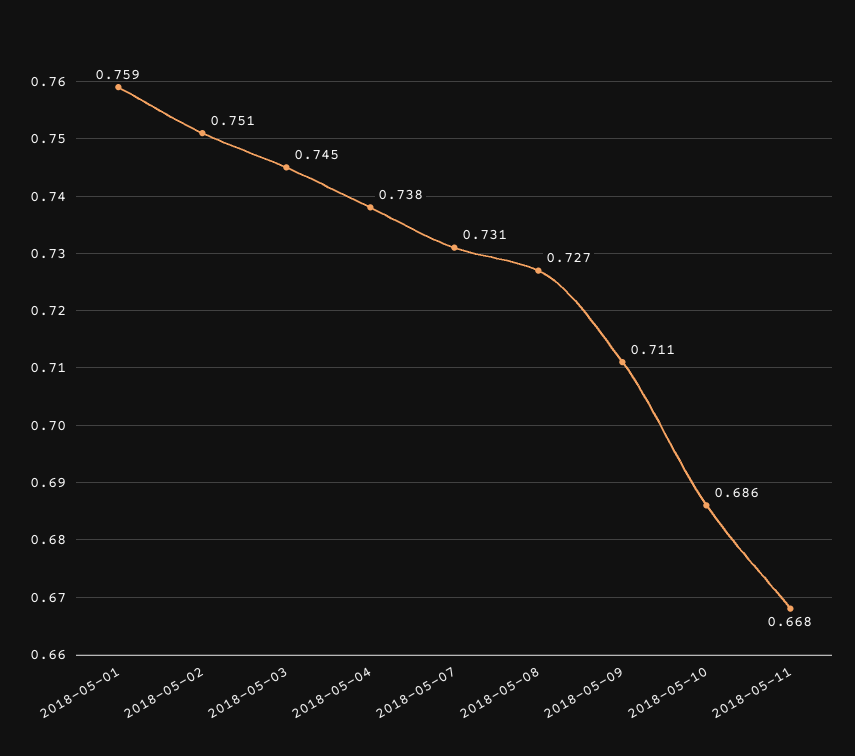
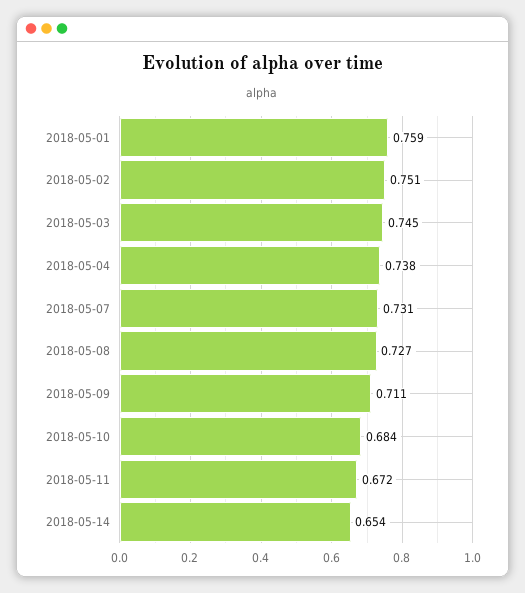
2018-05-10: 0.686 -> 0.684
2018-05-11: 0.668 -> 0.672
2018-05-14: none -> 0.654

